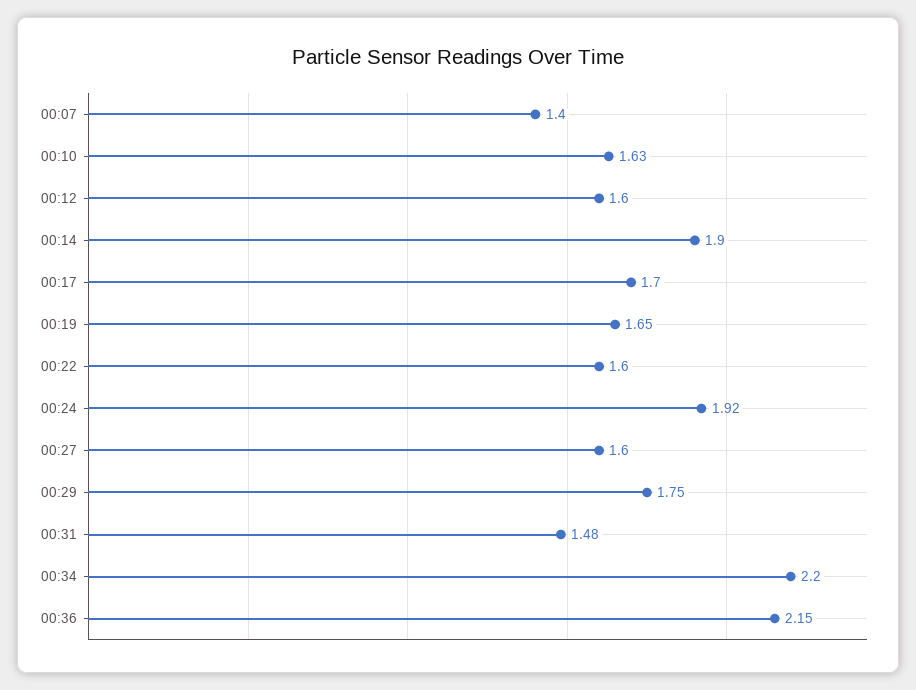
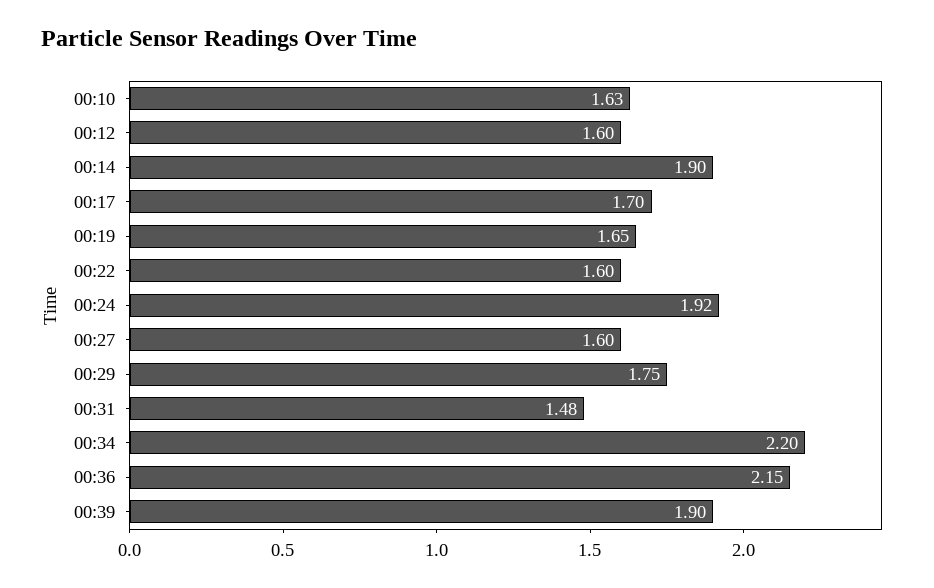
00:07: 1.4 -> none
00:39: none -> 1.9

